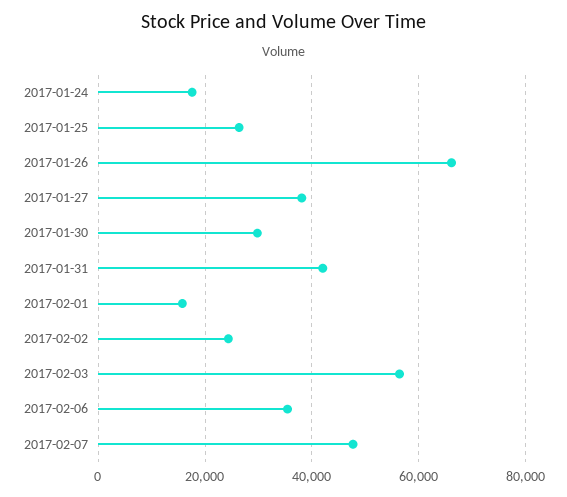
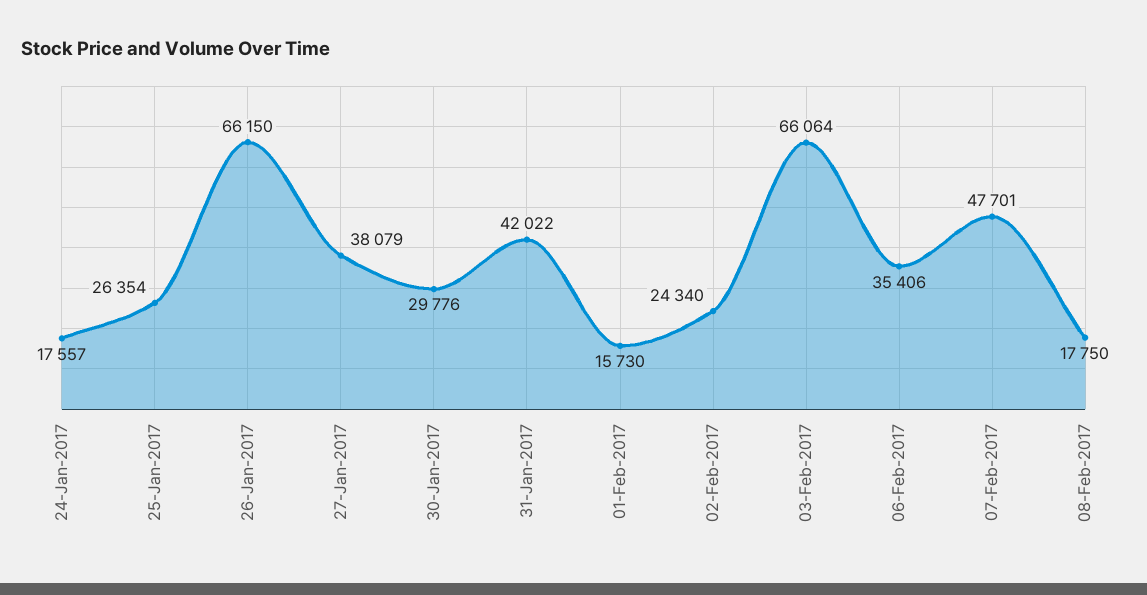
2017-02-03: 56000 -> 66064
08-Feb-2017: none -> 17750

